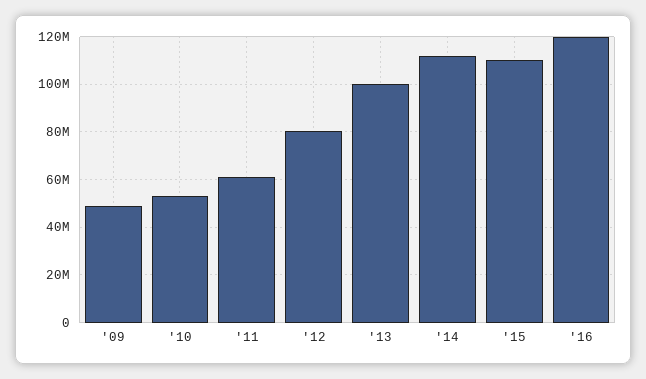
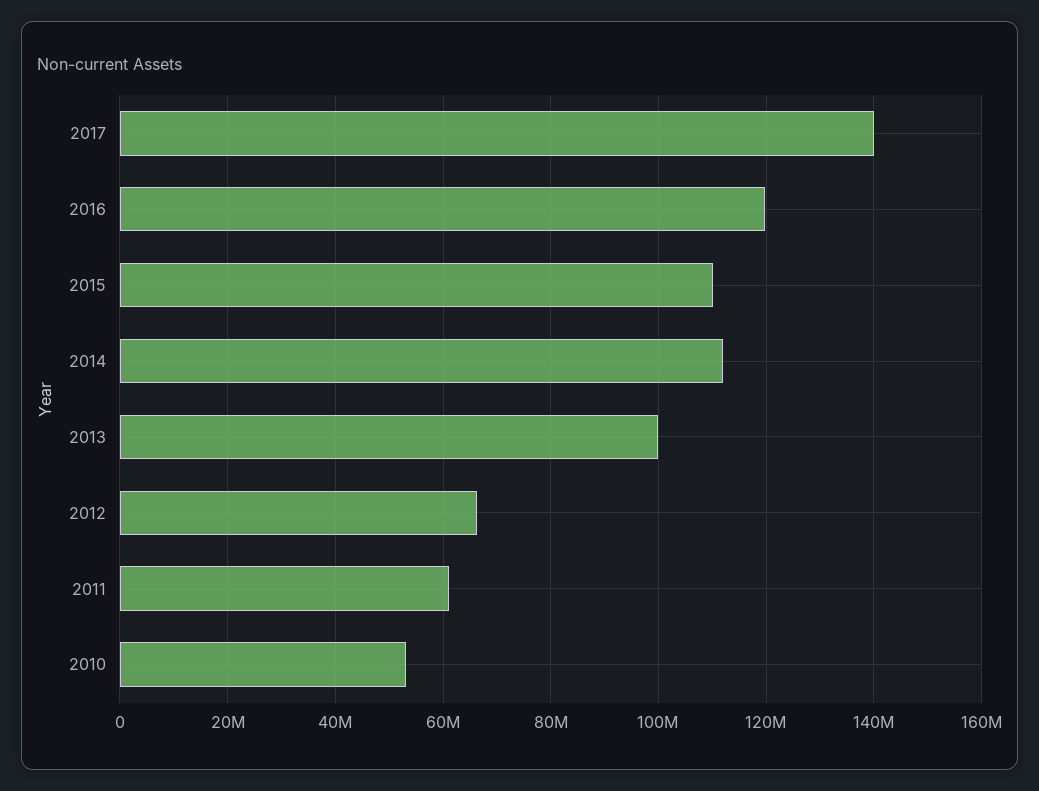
'09: 50000000 -> none
'12: 80000000 -> 66000000
2017: none -> 140000000

